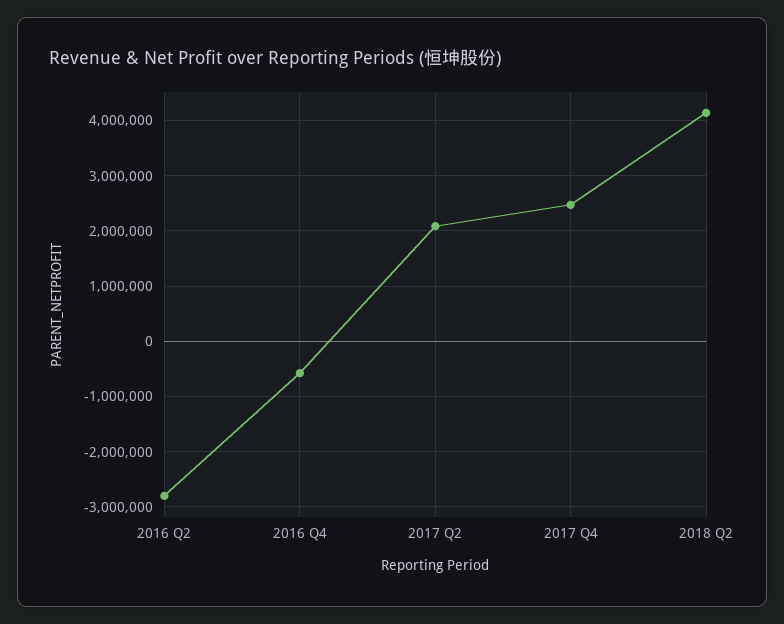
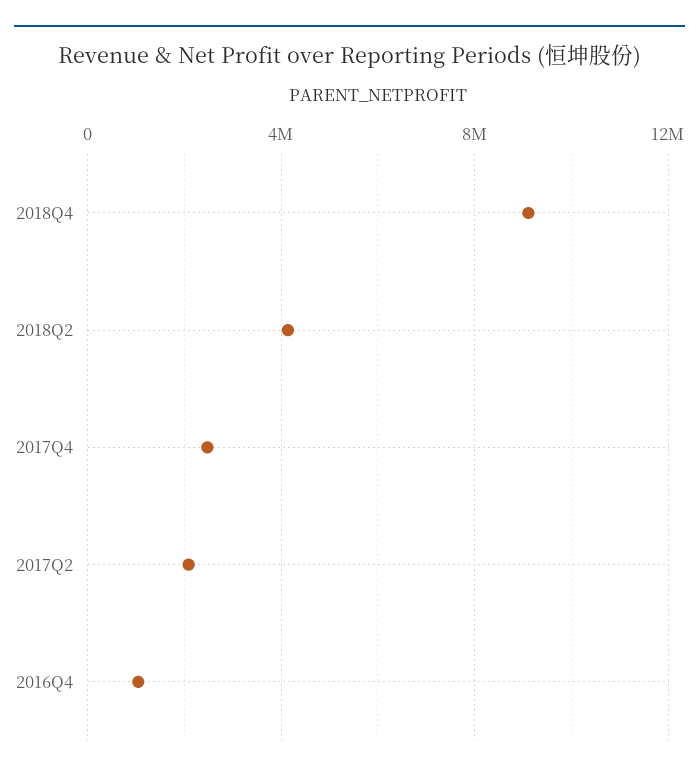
2016 Q2: -2800000 -> none
2016 Q4: -600000 -> 1000000
2018Q4: none -> 9000000

